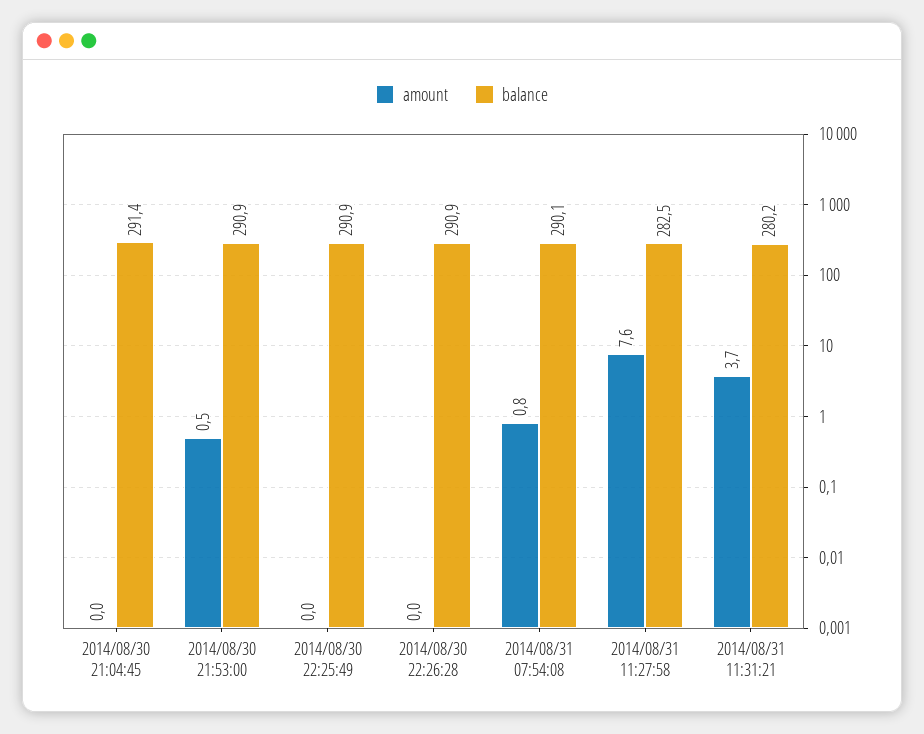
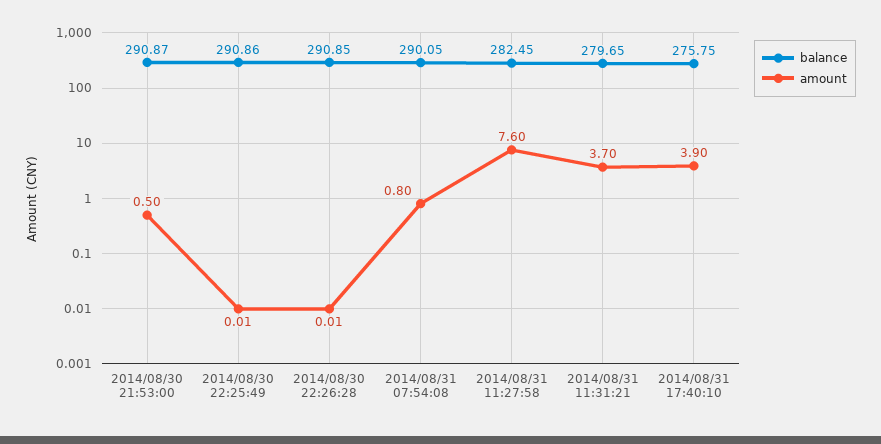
amount, 2014/08/30 21:04:45: 0 -> none
balance, 2014/08/30 21:04:45: 291.4 -> none
balance, 2014/08/31 11:31:21: 280.2 -> 279.65
balance, 2014/08/31 17:40:10: none -> 275.75
amount, 2014/08/31 17:40:10: none -> 3.9

